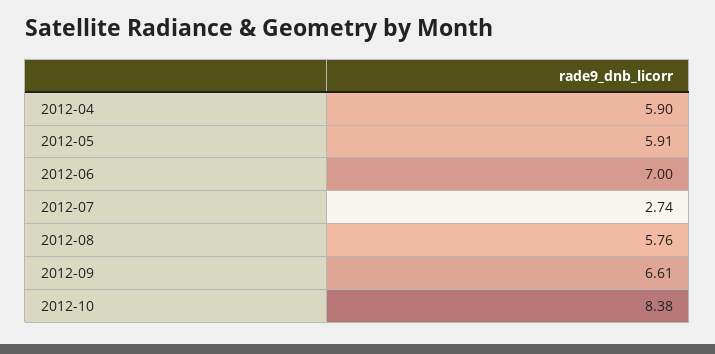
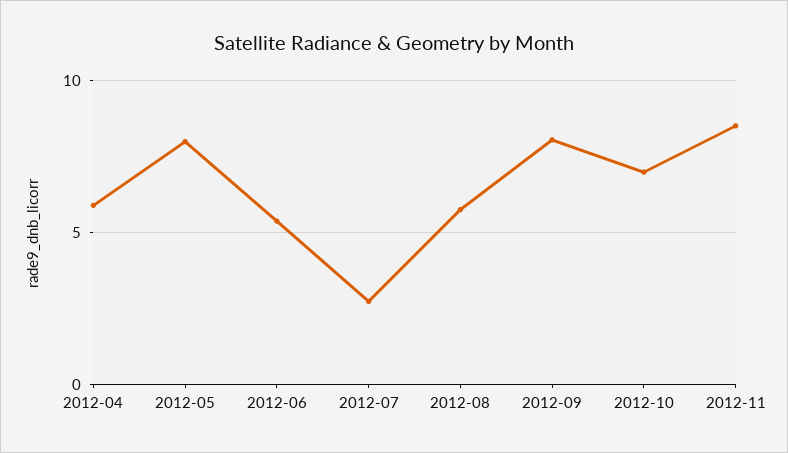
2012-05: 5.91 -> 8
2012-06: 7 -> 5.5
2012-09: 6.61 -> 8
2012-10: 8.38 -> 7
2012-11: none -> 8.5

